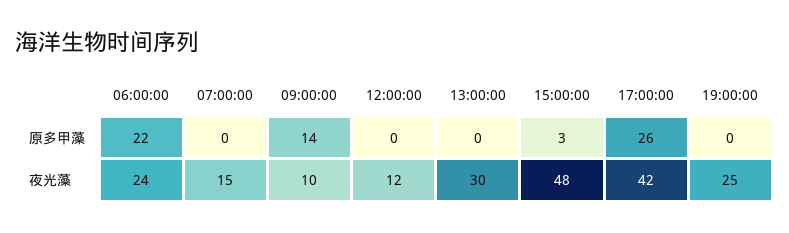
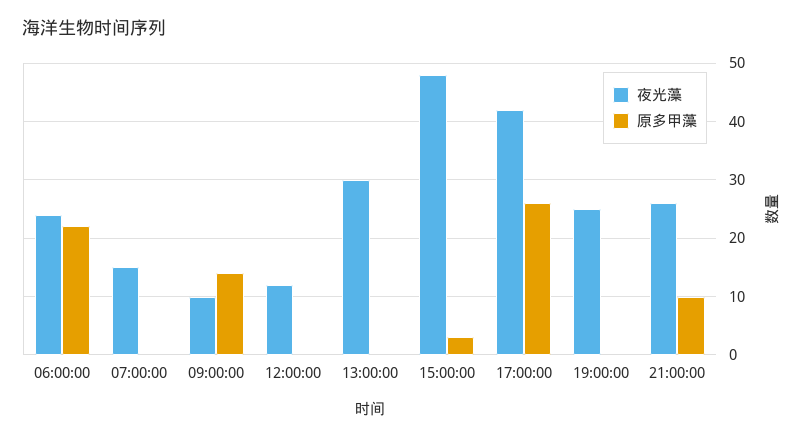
夜光藻, 21:00:00: none -> 25
原多甲藻, 21:00:00: none -> 10

